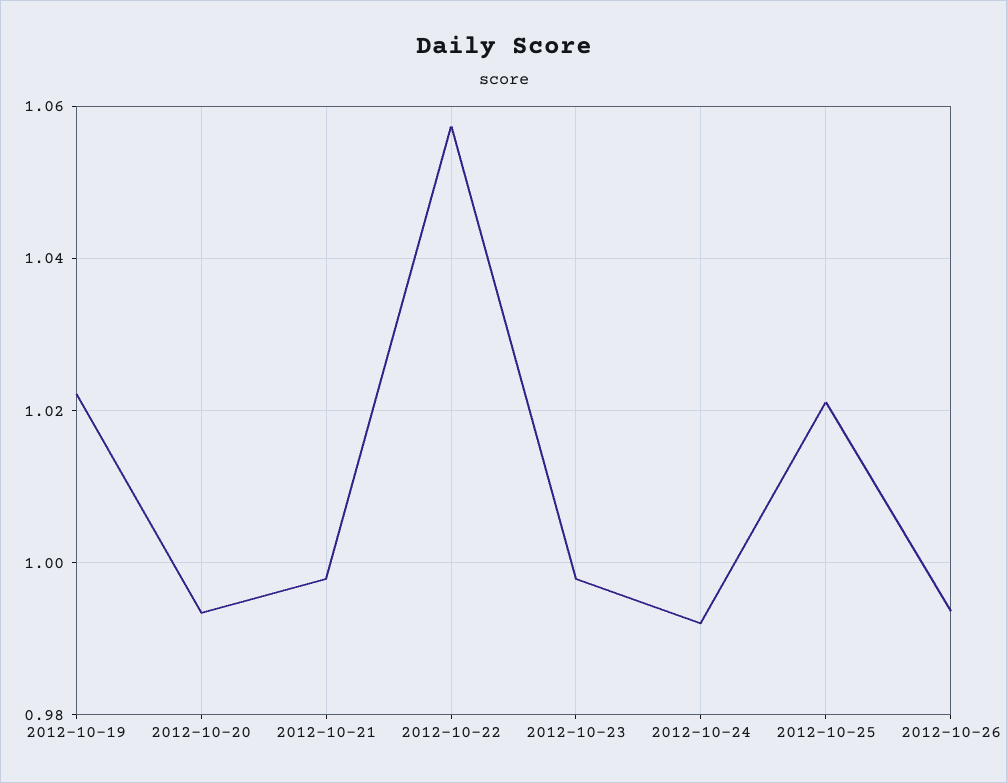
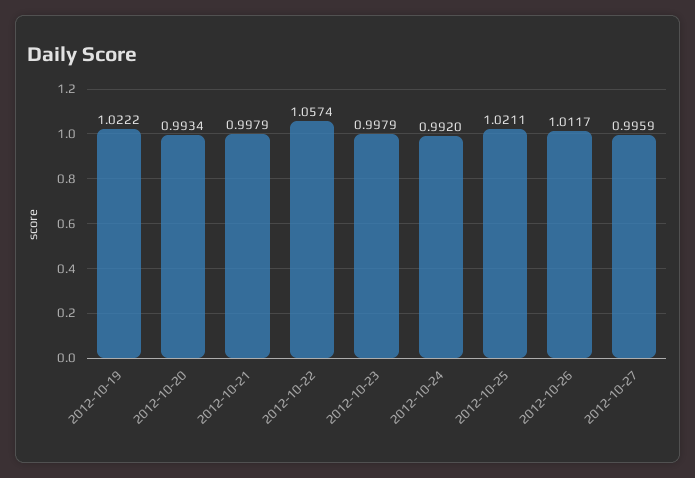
2012-10-26: 0.994 -> 1.0117
2012-10-27: none -> 0.9959

